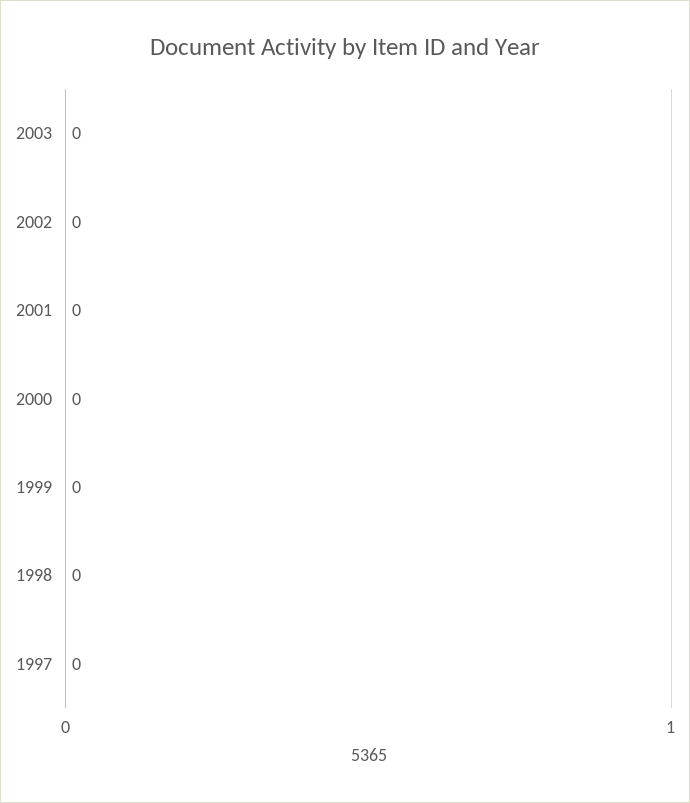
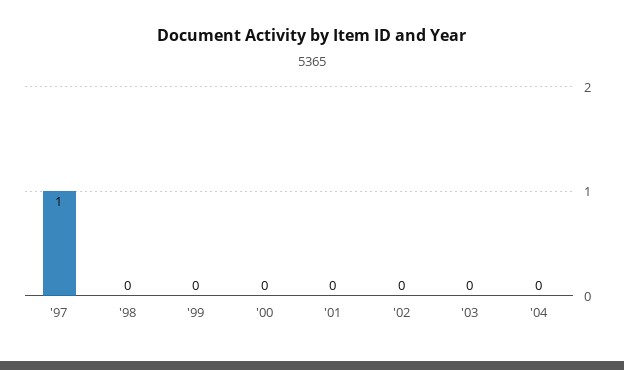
1997: 0 -> 1
'04: none -> 0

